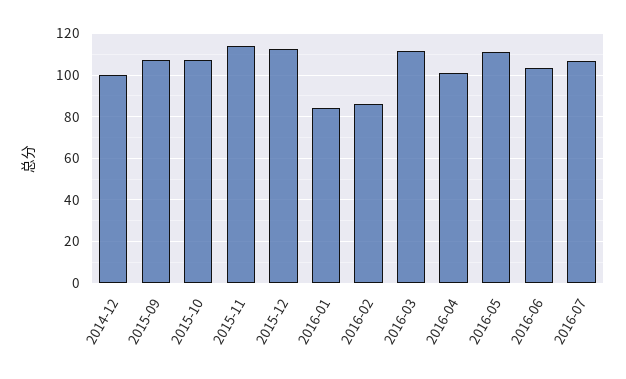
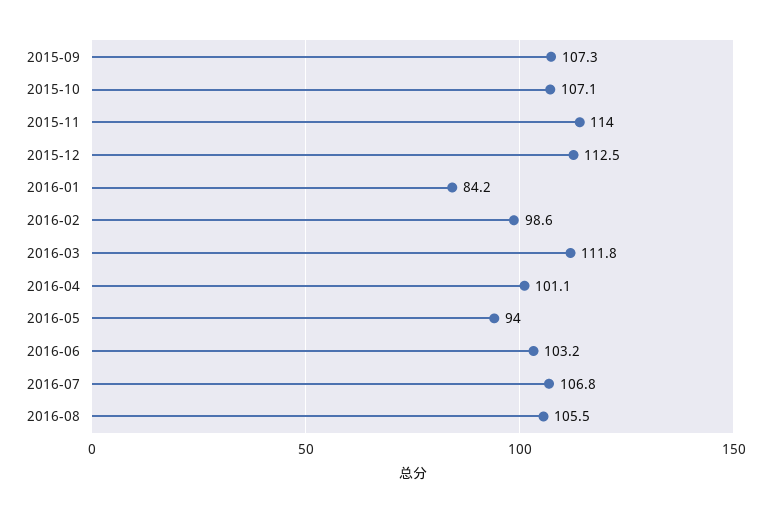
2014-12: 100 -> none
2016-02: 85 -> 98.6
2016-05: 110 -> 94
2016-08: none -> 105.5

